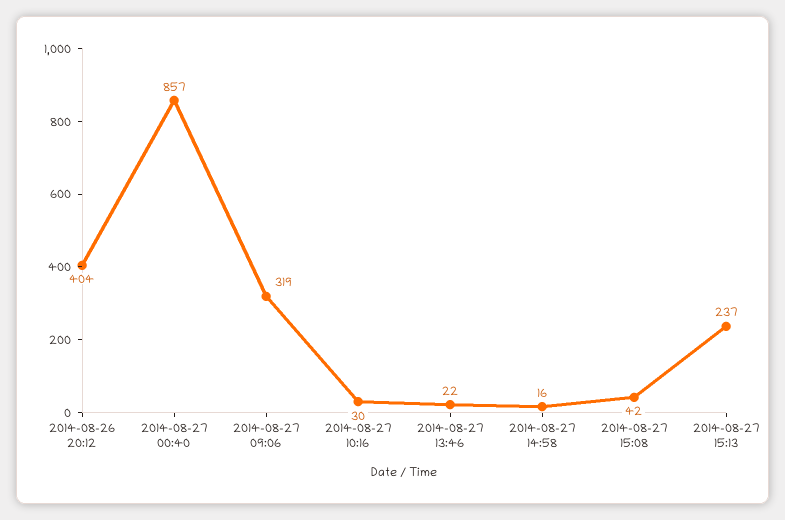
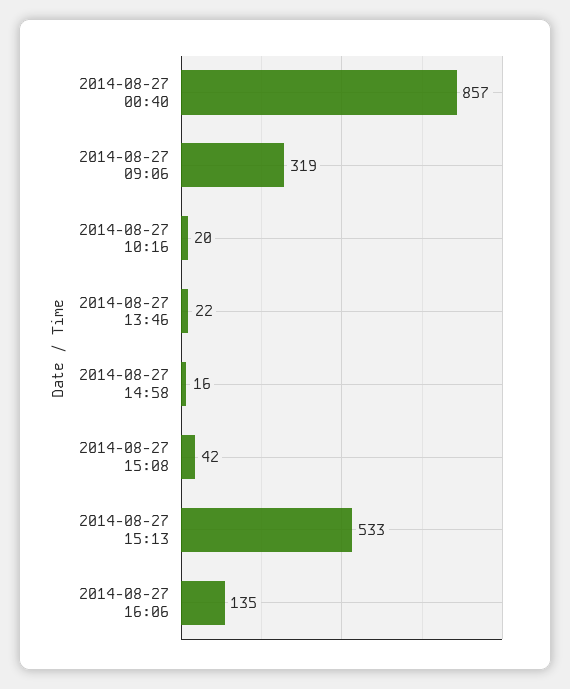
2014-08-26 20:12: 404 -> none
2014-08-27 10:16: 30 -> 20
2014-08-27 15:13: 237 -> 533
2014-08-27 16:06: none -> 135

